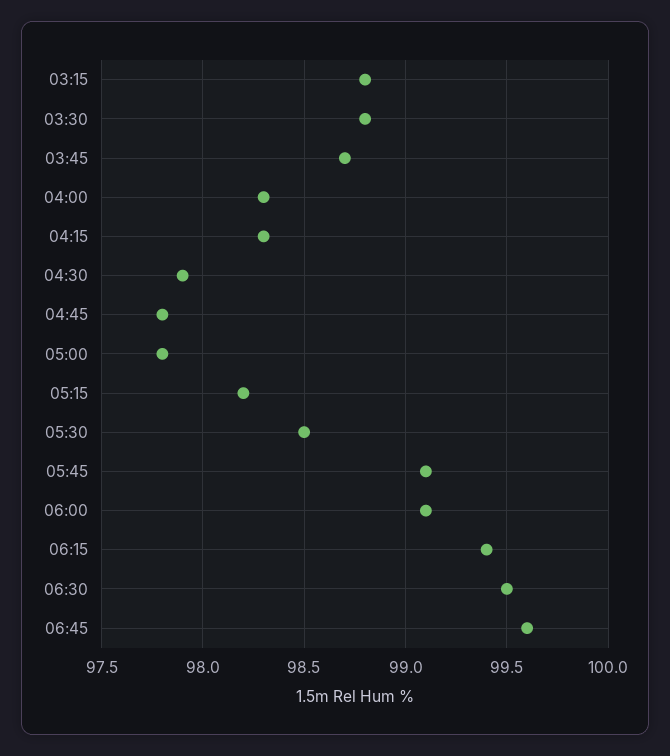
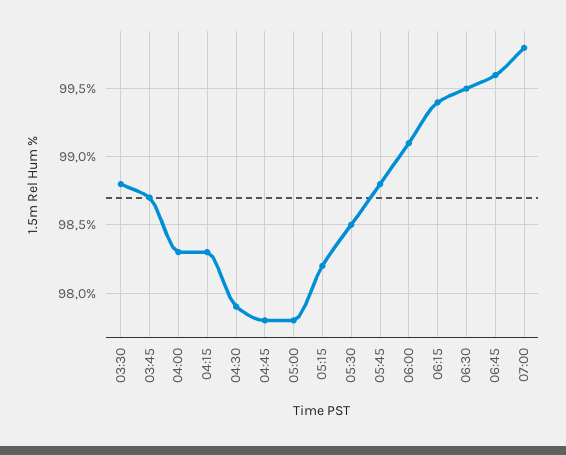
03:15: 98.8 -> none
05:45: 99.1 -> 98.8
07:00: none -> 99.8

